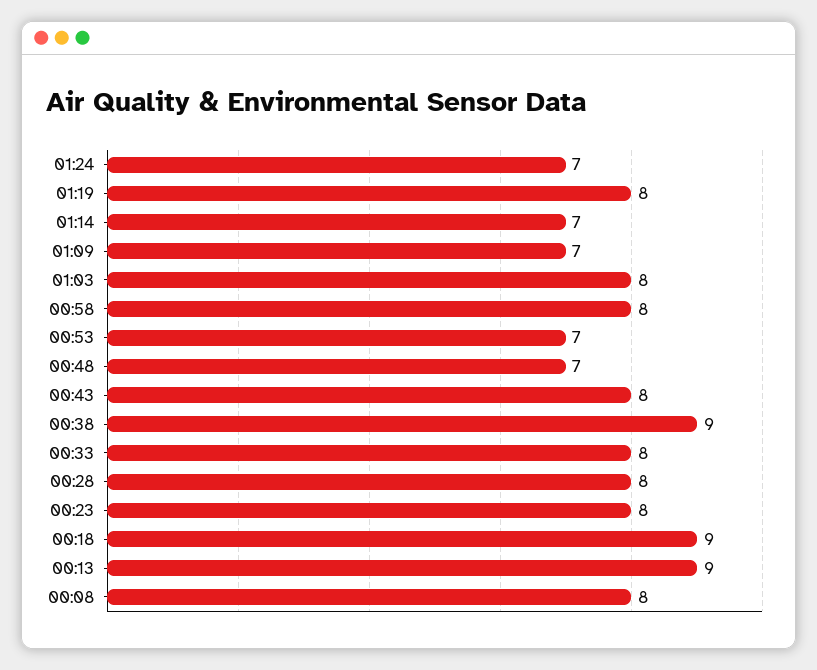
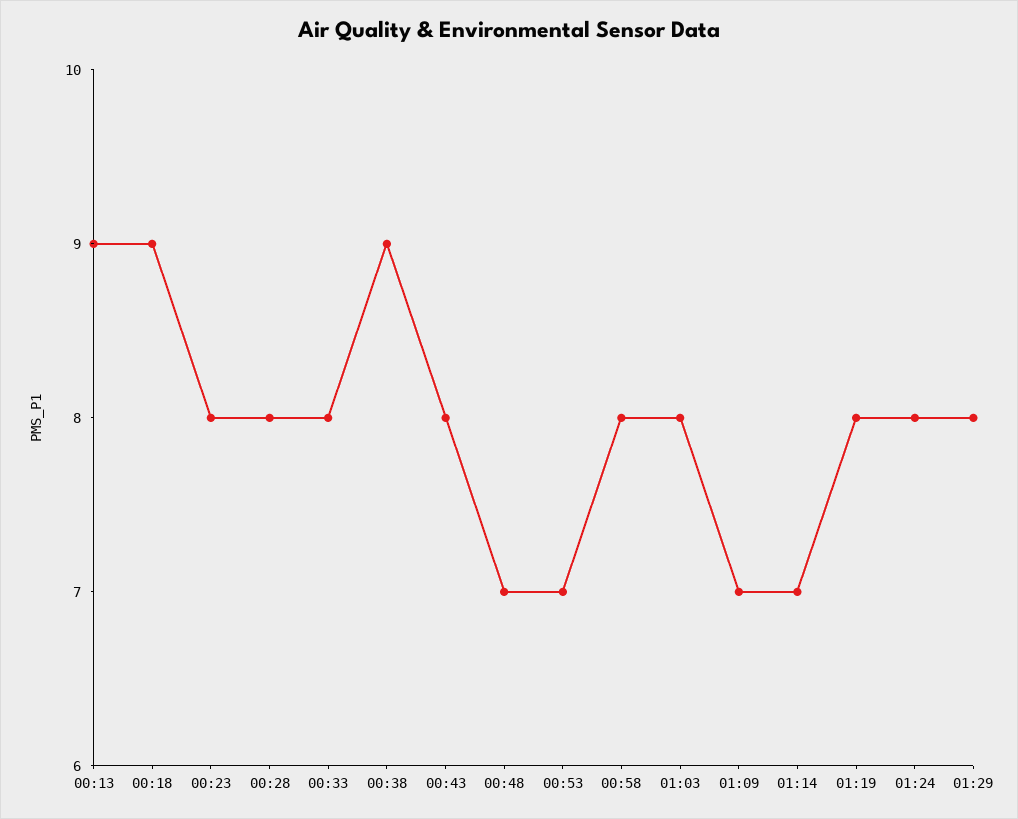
01:24: 7 -> 8
00:08: 8 -> none
01:29: none -> 8

